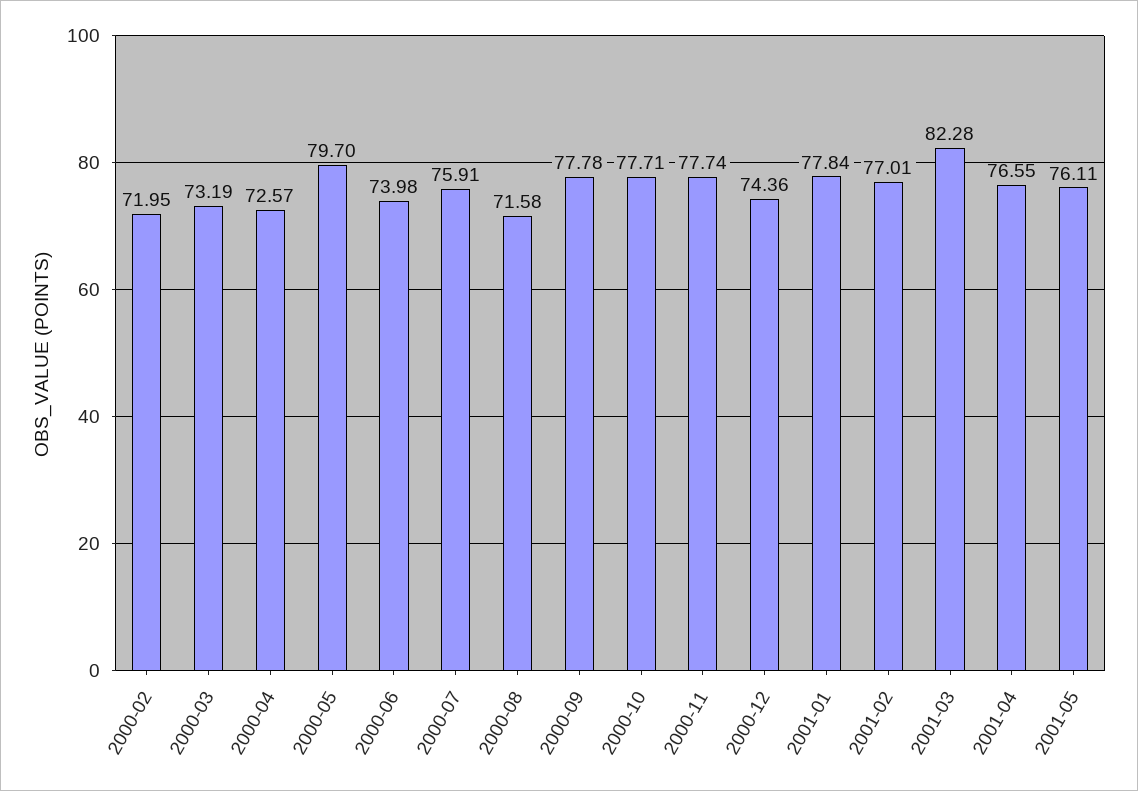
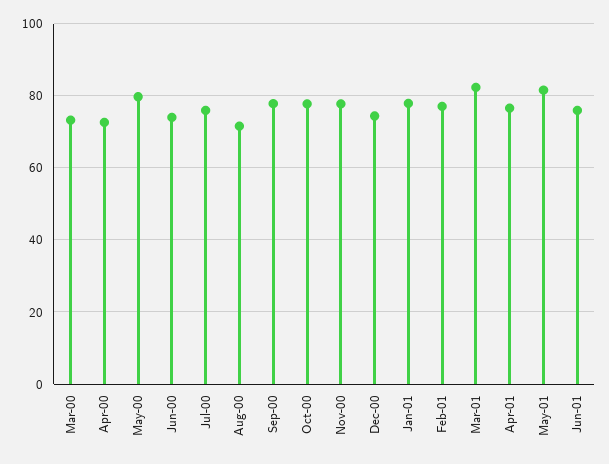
2000-02: 71.95 -> none
2001-05: 76.11 -> 82
Jun-01: none -> 76

